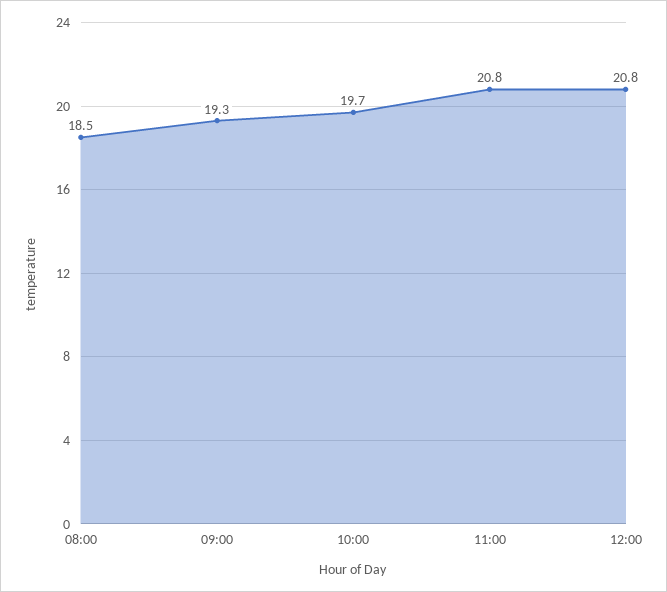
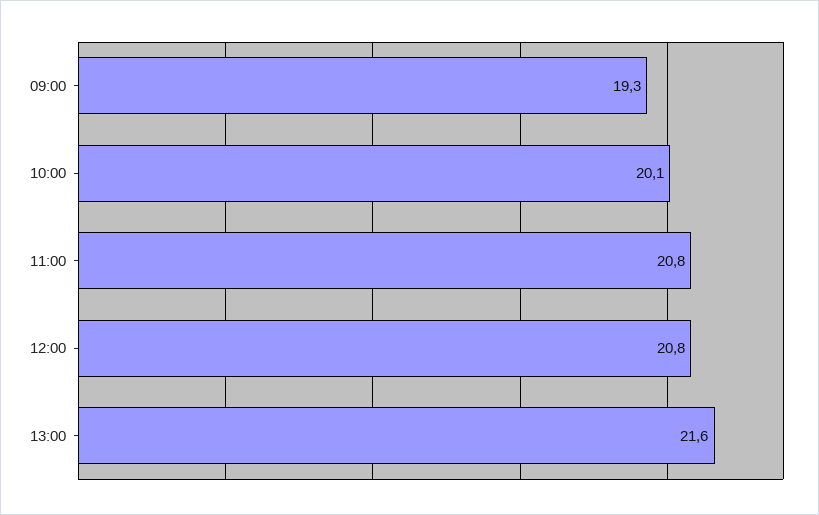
08:00: 18.5 -> none
10:00: 19.7 -> 20.1
13:00: none -> 21.6

